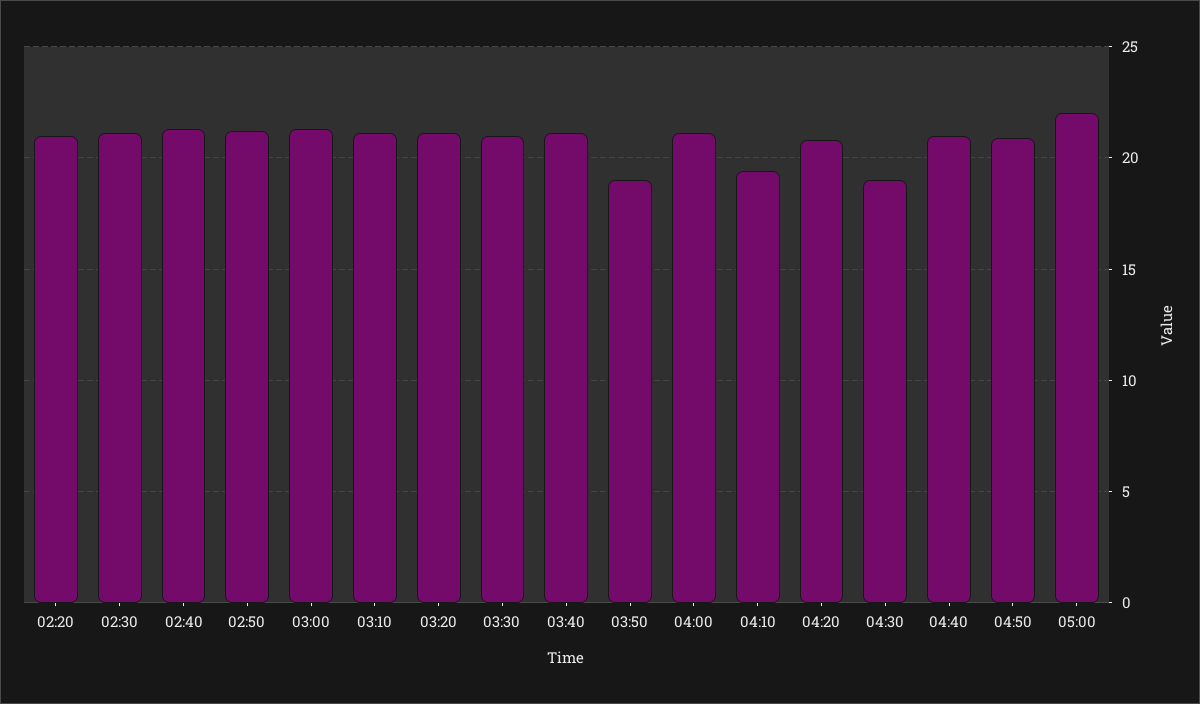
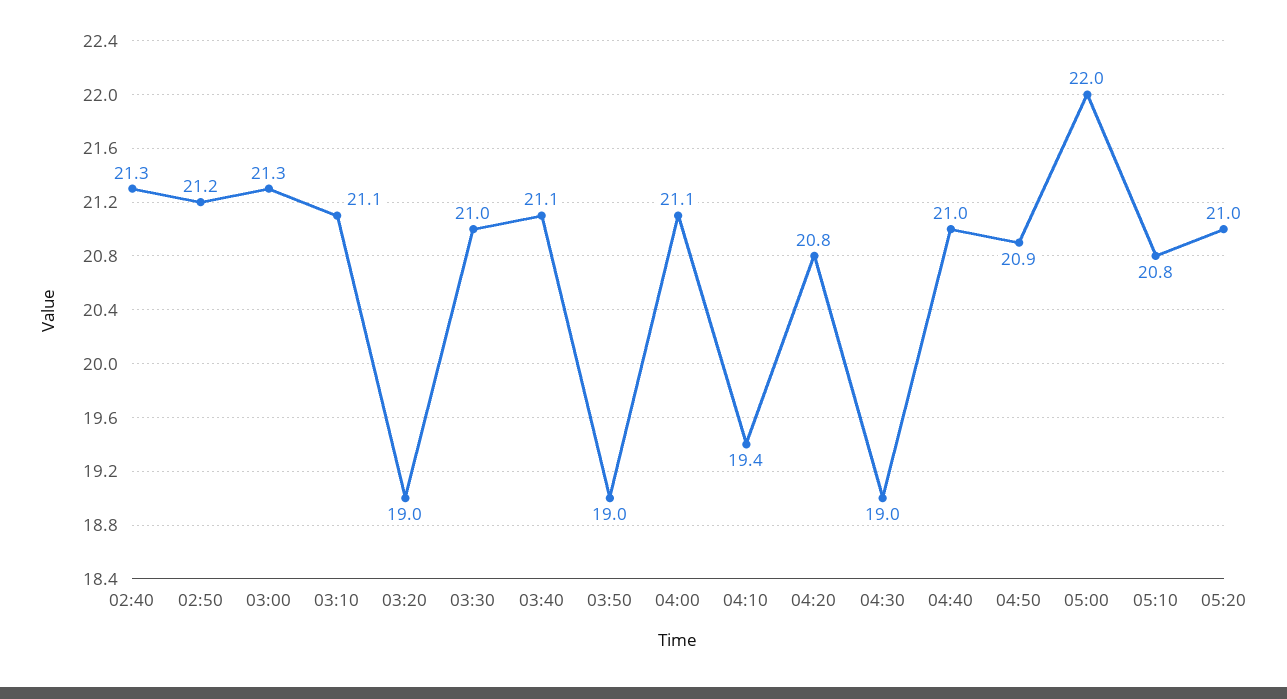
02:20: 21 -> none
02:30: 21 -> none
03:20: 21 -> 19
05:10: none -> 20.8
05:20: none -> 21

